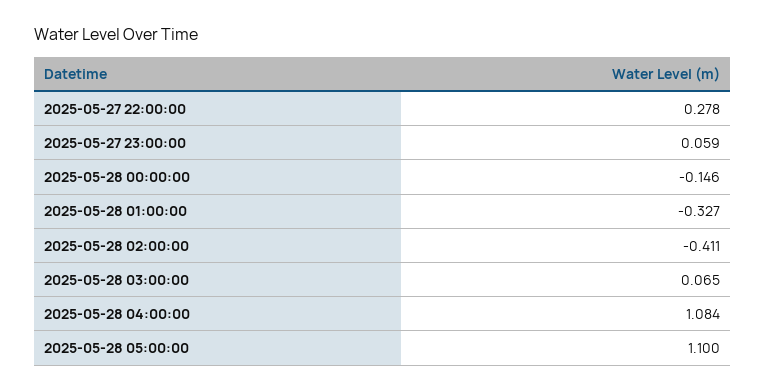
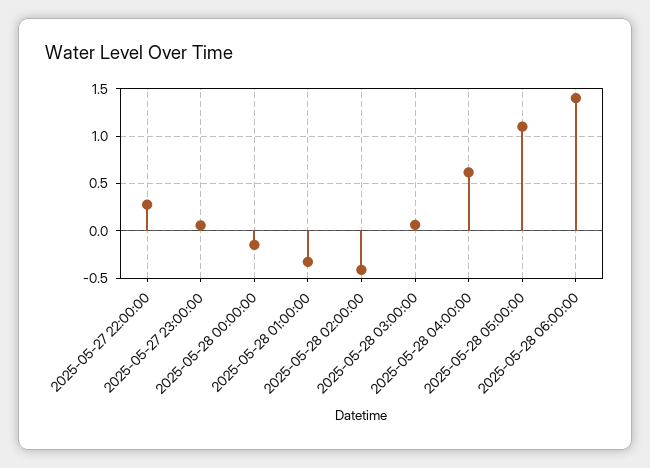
2025-05-28 04:00:00: 1.084 -> 0.6
2025-05-28 06:00:00: none -> 1.4

